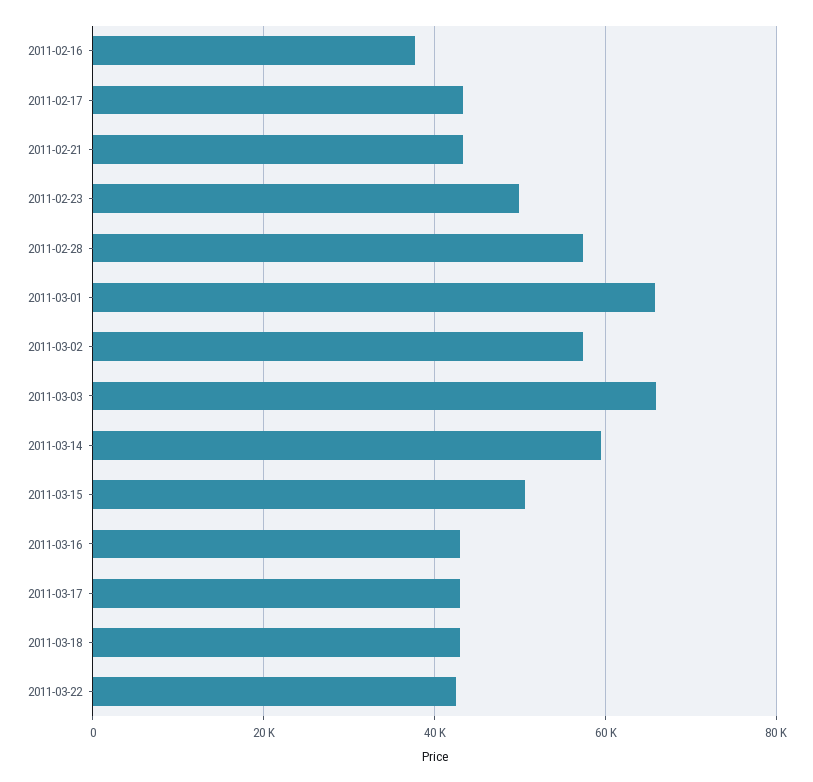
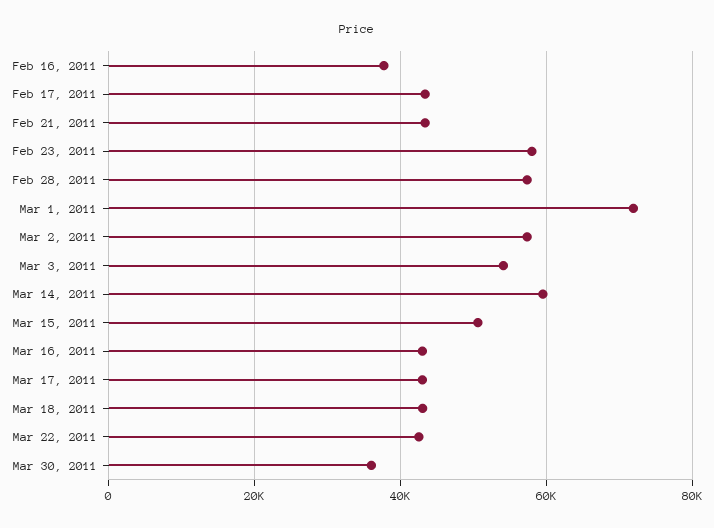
2011-02-23: 50000 -> 58000
2011-03-01: 66000 -> 72000
2011-03-03: 66000 -> 54000
Mar 30, 2011: none -> 36000

